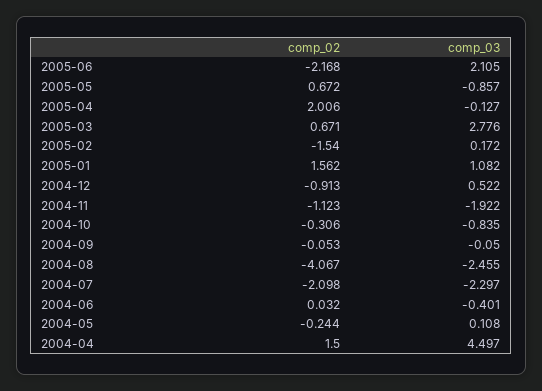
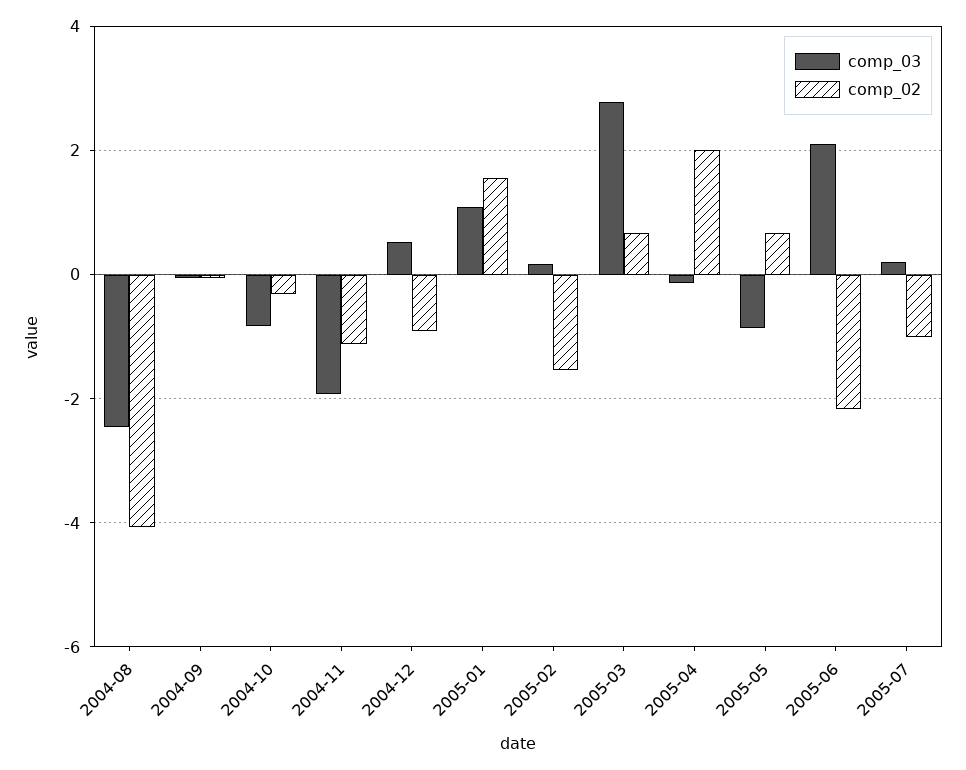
comp_02, 2004-07: -2.098 -> none
comp_03, 2004-07: -2.297 -> none
comp_02, 2004-06: 0.032 -> none
comp_03, 2004-06: -0.401 -> none
comp_02, 2004-05: -0.244 -> none
comp_03, 2004-05: 0.108 -> none
comp_02, 2004-04: 1.5 -> none
comp_03, 2004-04: 4.497 -> none
comp_03, 2005-07: none -> 0.2
comp_02, 2005-07: none -> -1

